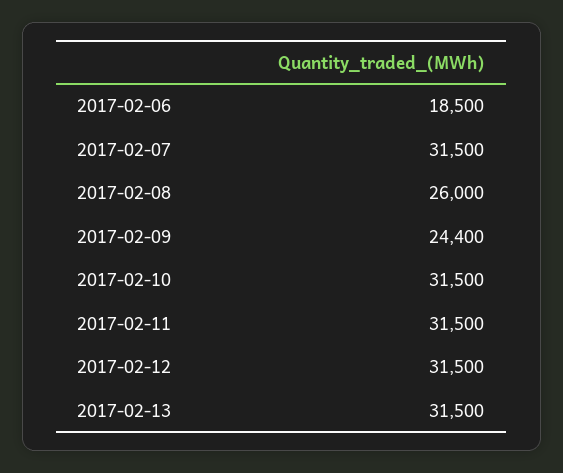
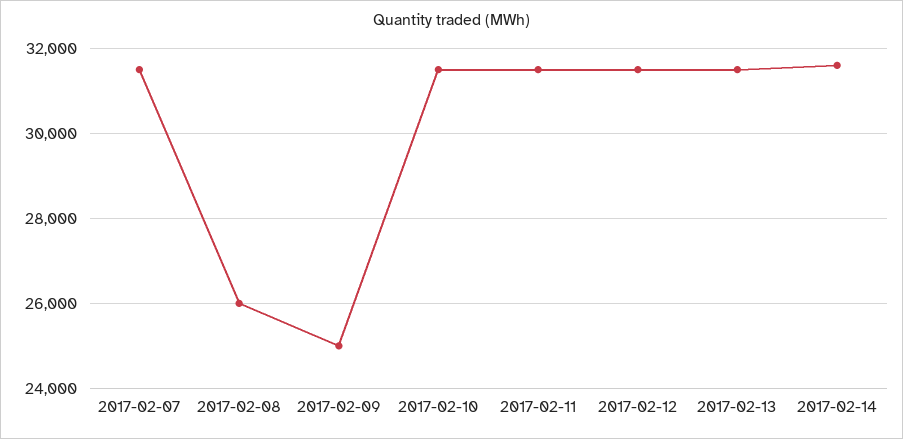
2017-02-06: 18500 -> none
2017-02-09: 24400 -> 25000
2017-02-14: none -> 31600

